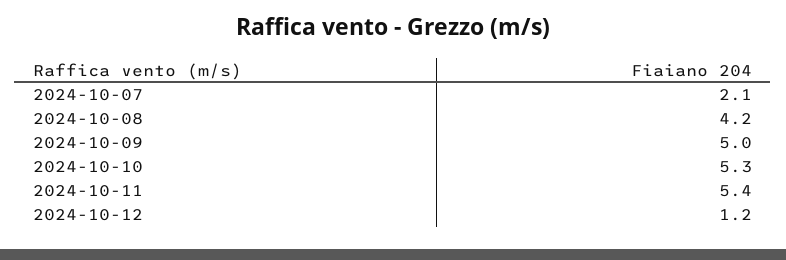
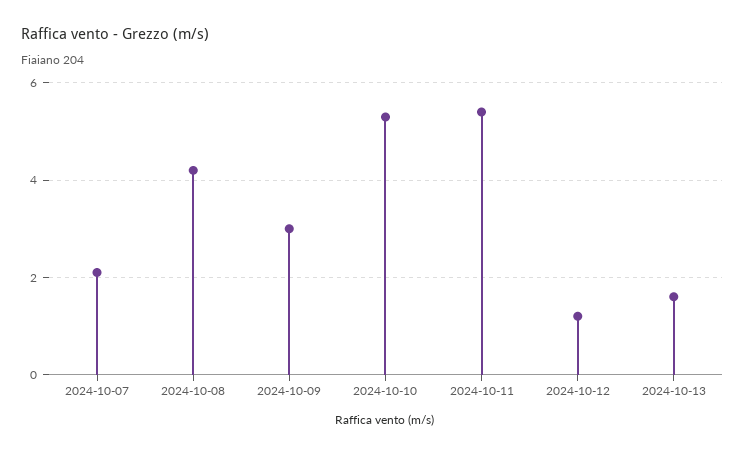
2024-10-09: 5 -> 3
2024-10-13: none -> 1.5

